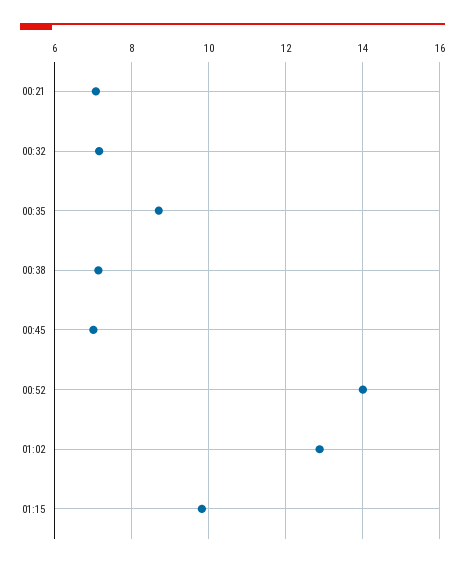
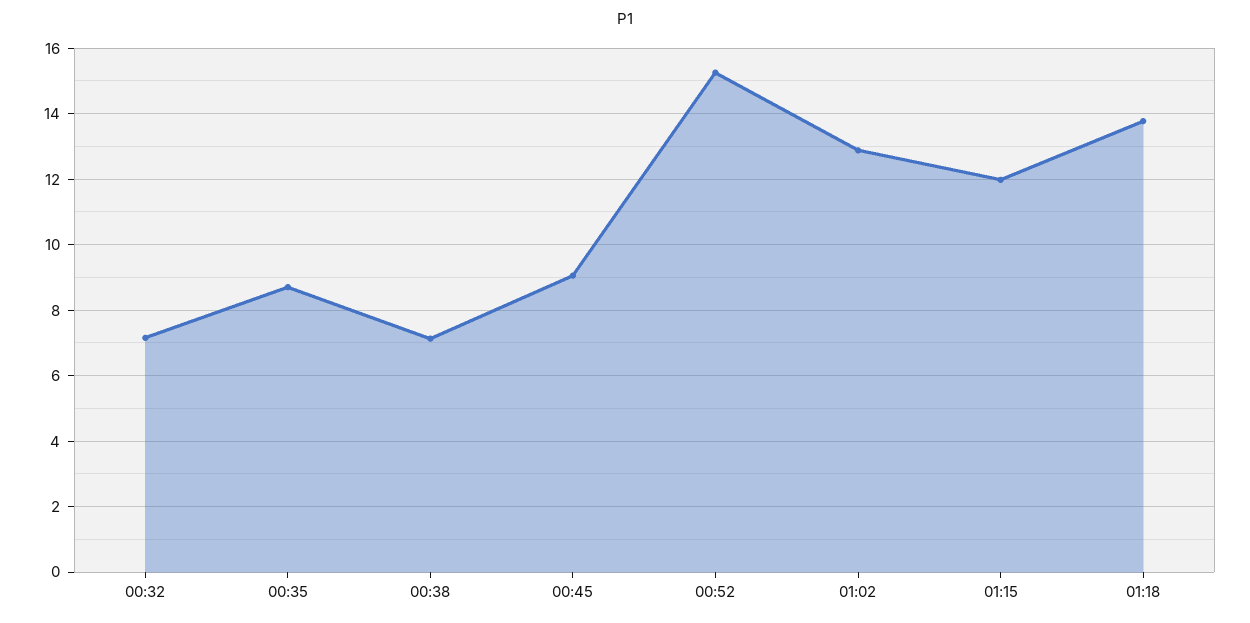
00:21: 7 -> none
00:45: 7 -> 9
00:52: 14 -> 15.2
01:15: 9.8 -> 12
01:18: none -> 13.8

